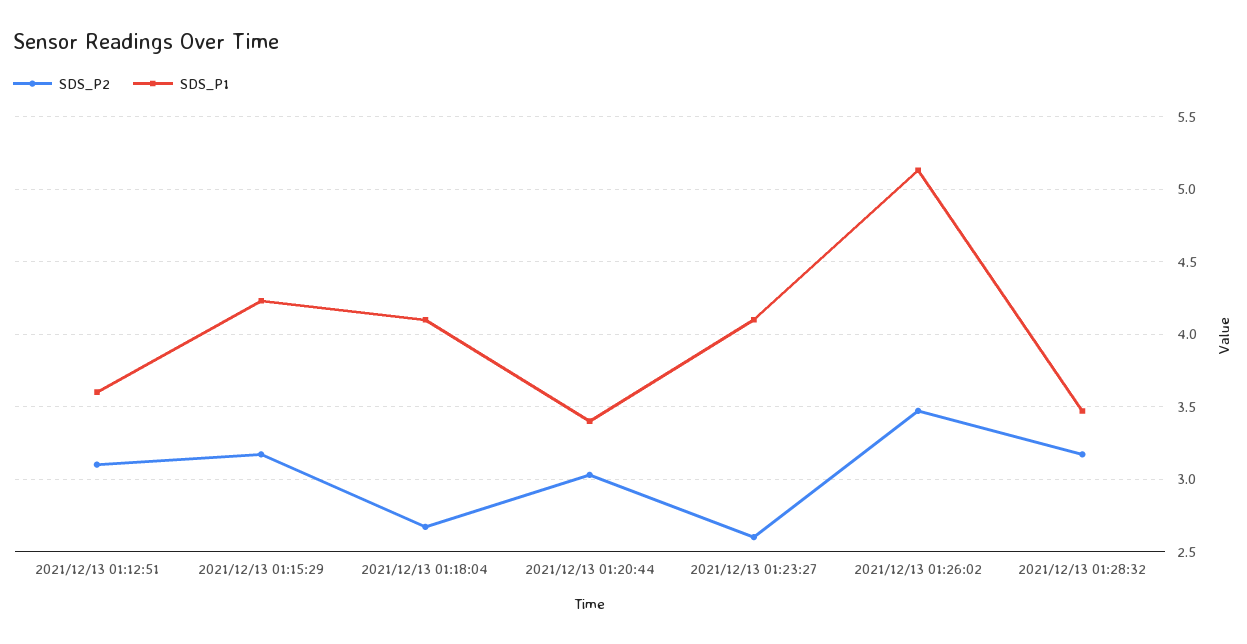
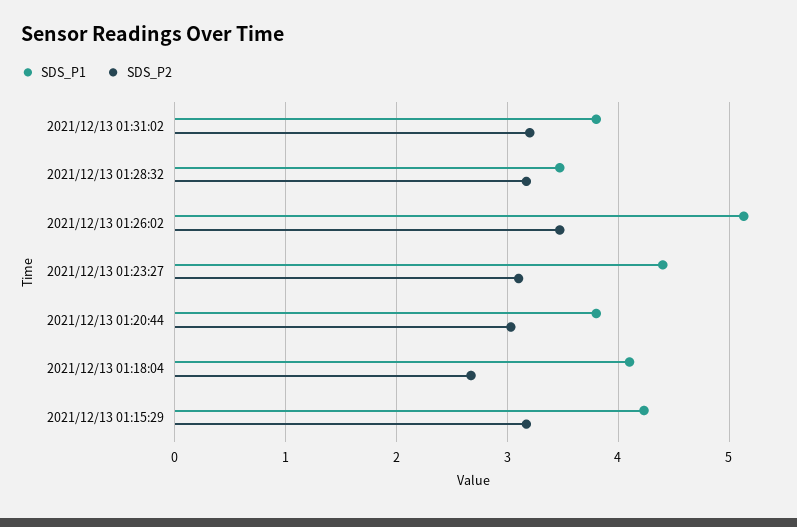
SDS_P2, 2021/12/13 01:12:51: 3.1 -> none
SDS_P1, 2021/12/13 01:12:51: 3.6 -> none
SDS_P1, 2021/12/13 01:20:44: 3.4 -> 3.8
SDS_P2, 2021/12/13 01:23:27: 2.6 -> 3.1
SDS_P1, 2021/12/13 01:23:27: 4.1 -> 4.4
SDS_P1, 2021/12/13 01:31:02: none -> 3.8
SDS_P2, 2021/12/13 01:31:02: none -> 3.2

